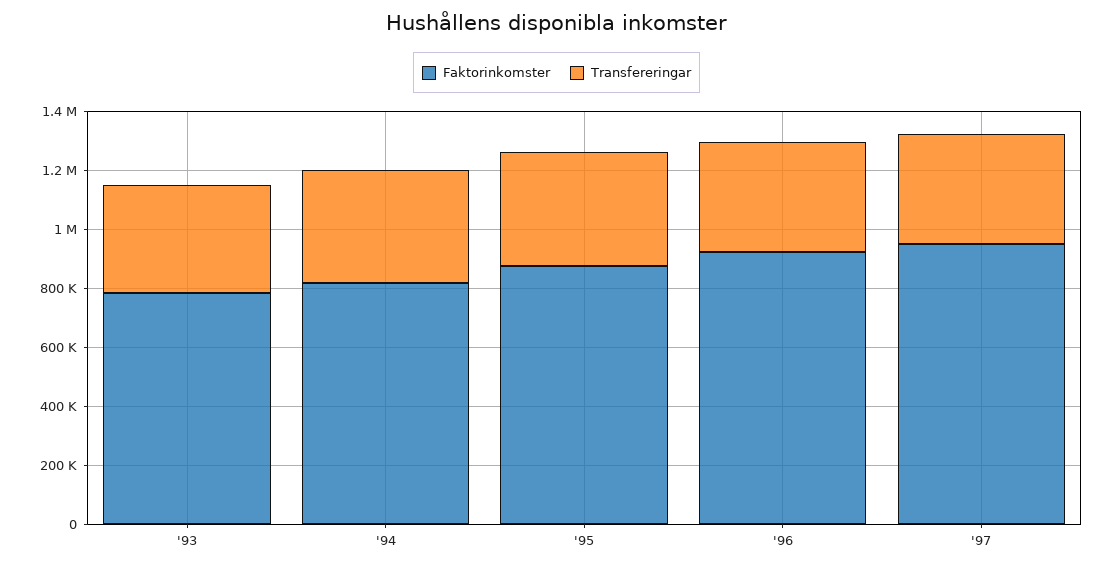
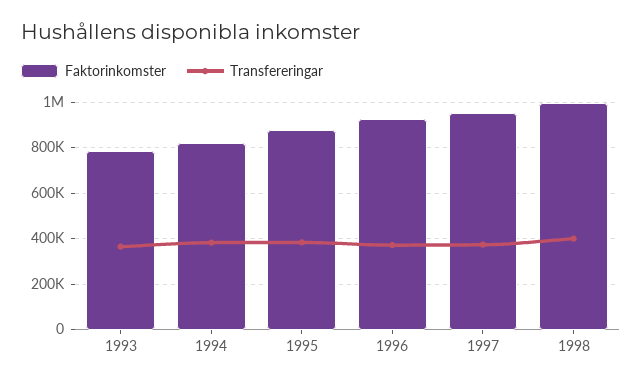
Faktorinkomster, 1998: none -> 1000000
Transfereringar, 1998: none -> 400000

